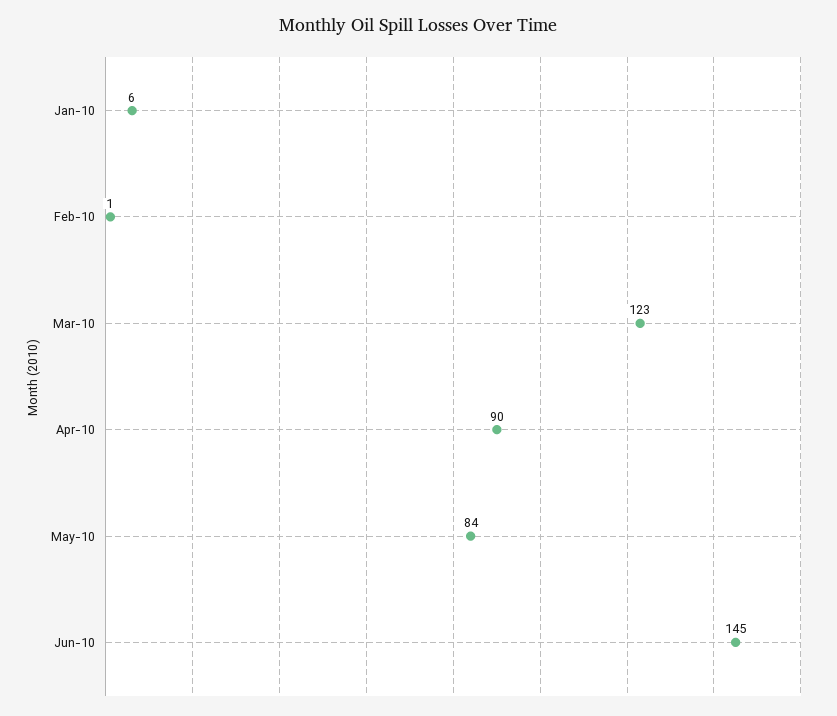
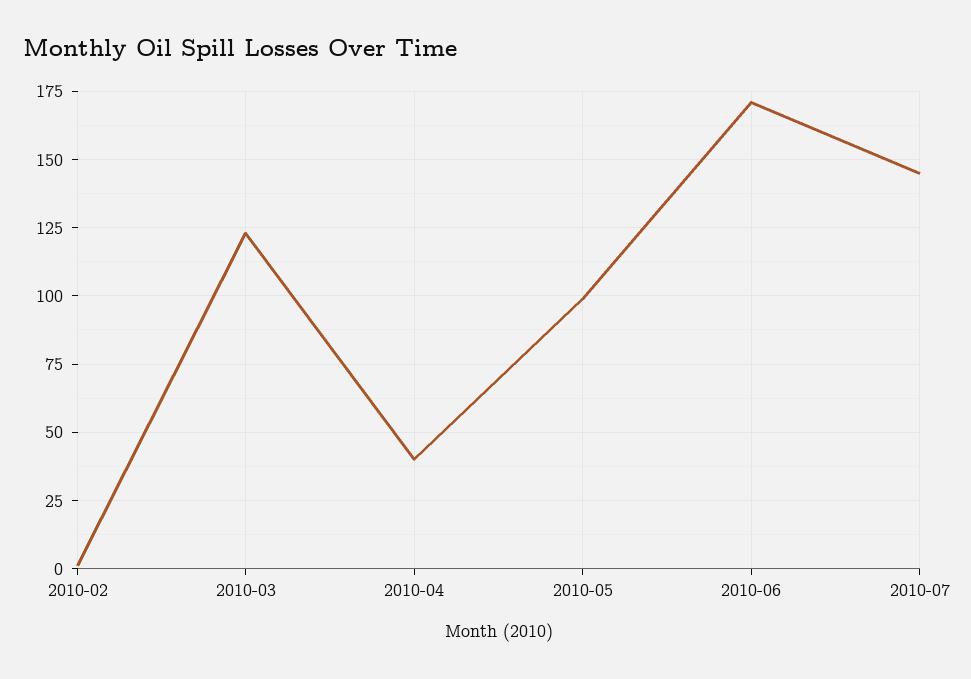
Jan-10: 6 -> none
Apr-10: 90 -> 40
May-10: 84 -> 100
Jun-10: 145 -> 170
2010-07: none -> 145

